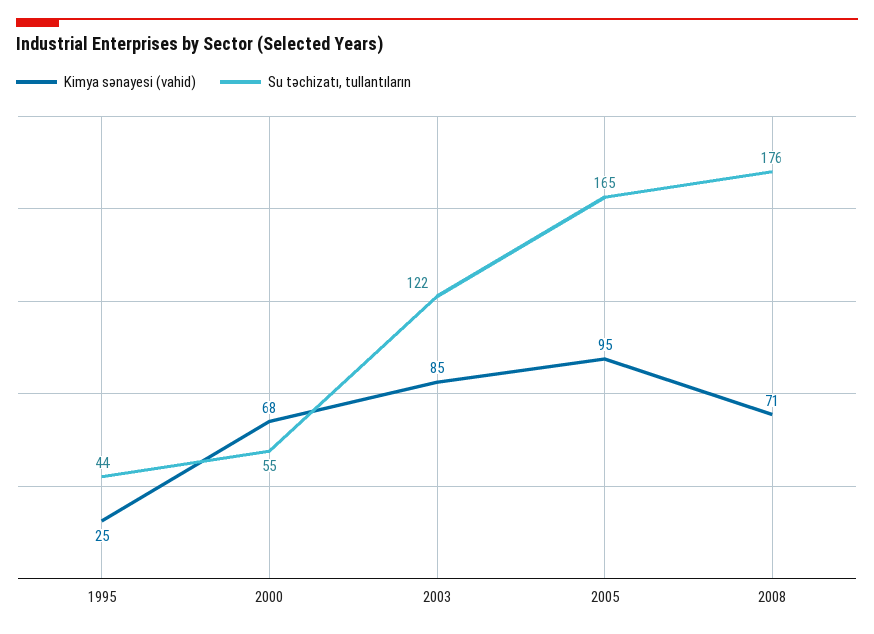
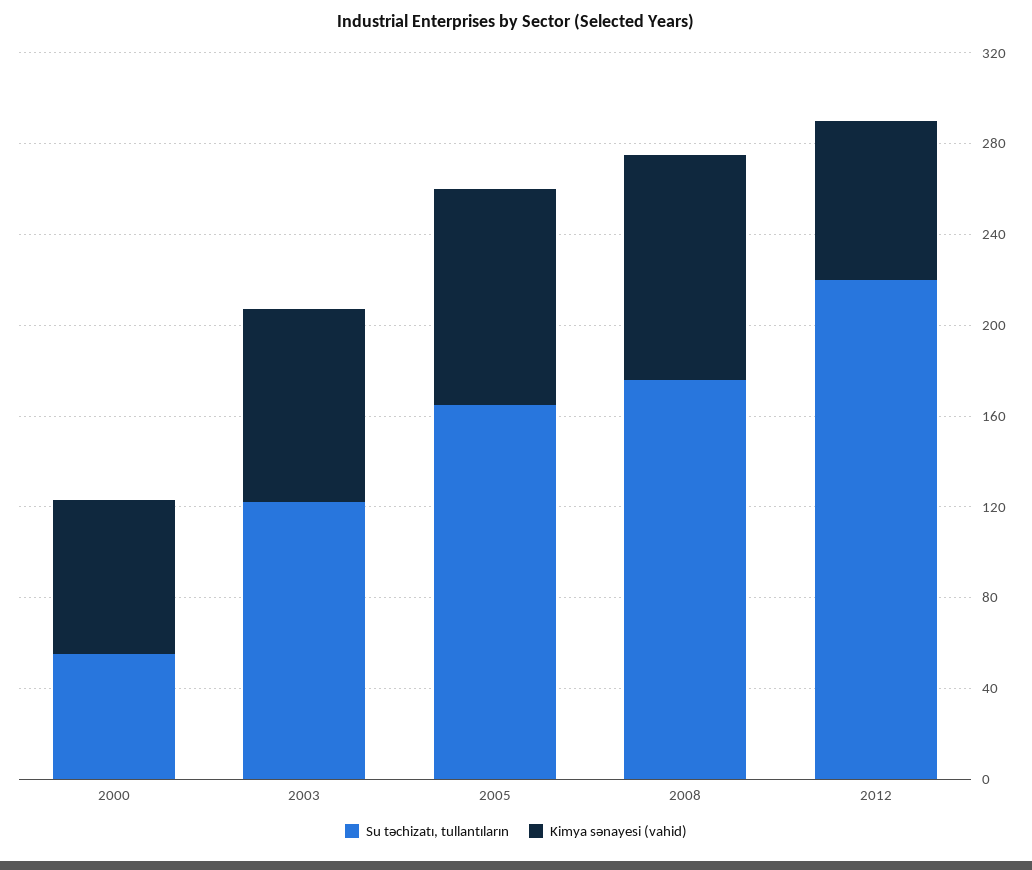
Kimya sənayesi (vahid), 1995: 25 -> none
Su təchizatı, tullantıların, 1995: 44 -> none
Kimya sənayesi (vahid), 2008: 71 -> 100
Su təchizatı, tullantıların, 2012: none -> 220
Kimya sənayesi (vahid), 2012: none -> 70

